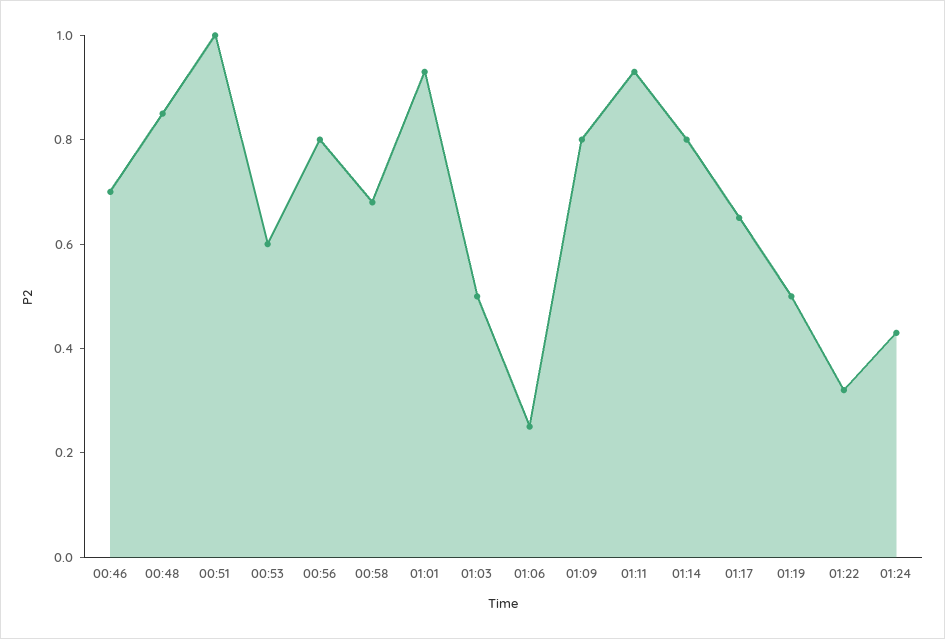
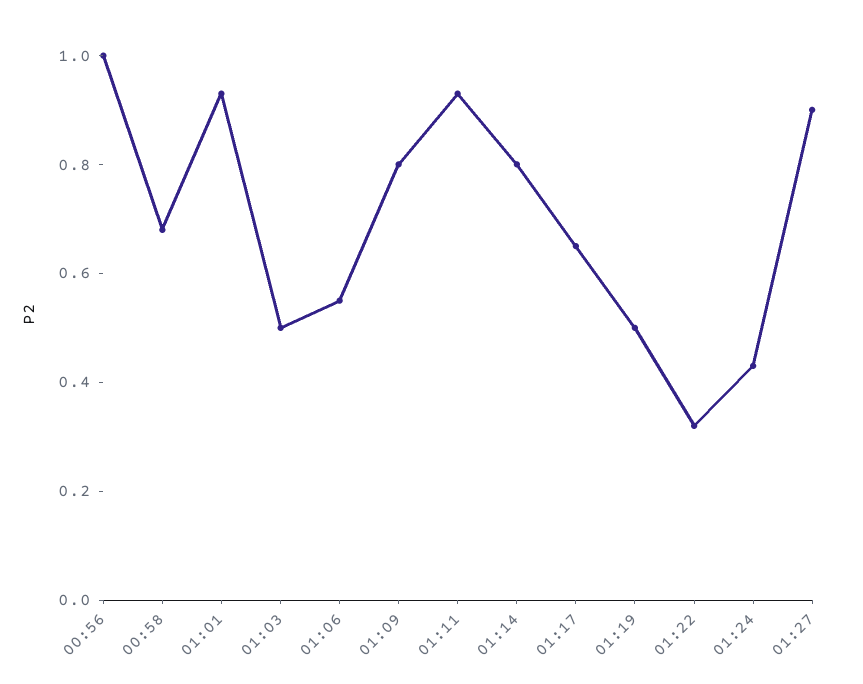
00:46: 0.7 -> none
00:48: 0.85 -> none
00:51: 1 -> none
00:53: 0.6 -> none
00:56: 0.8 -> 1
01:06: 0.25 -> 0.55
01:27: none -> 0.9

